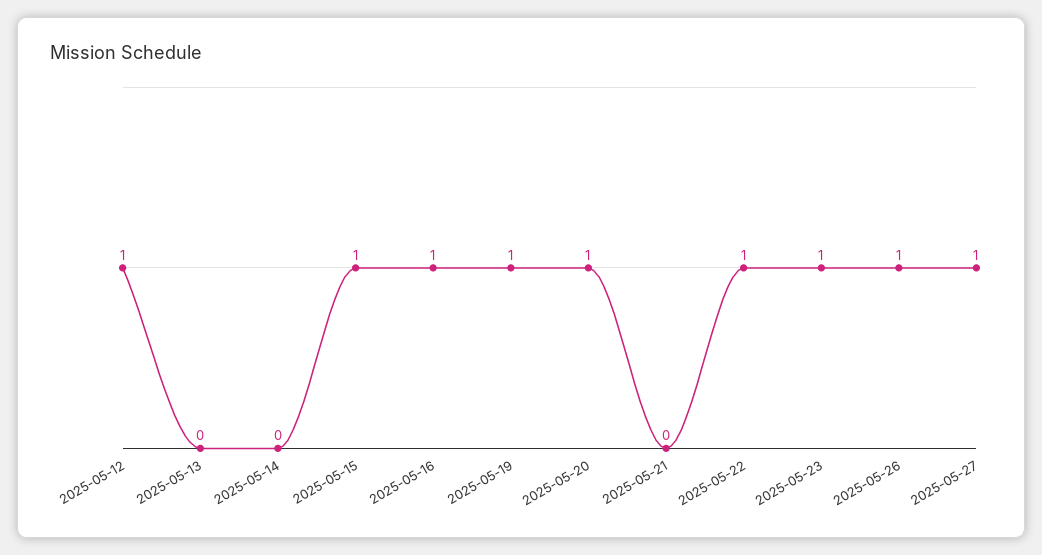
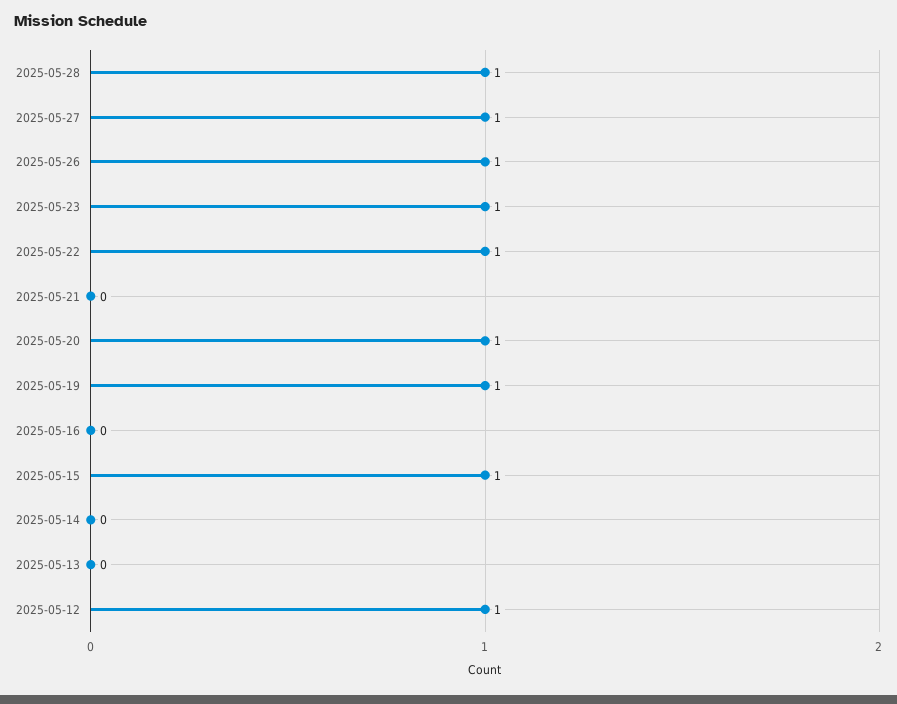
2025-05-16: 1 -> 0
2025-05-28: none -> 1

